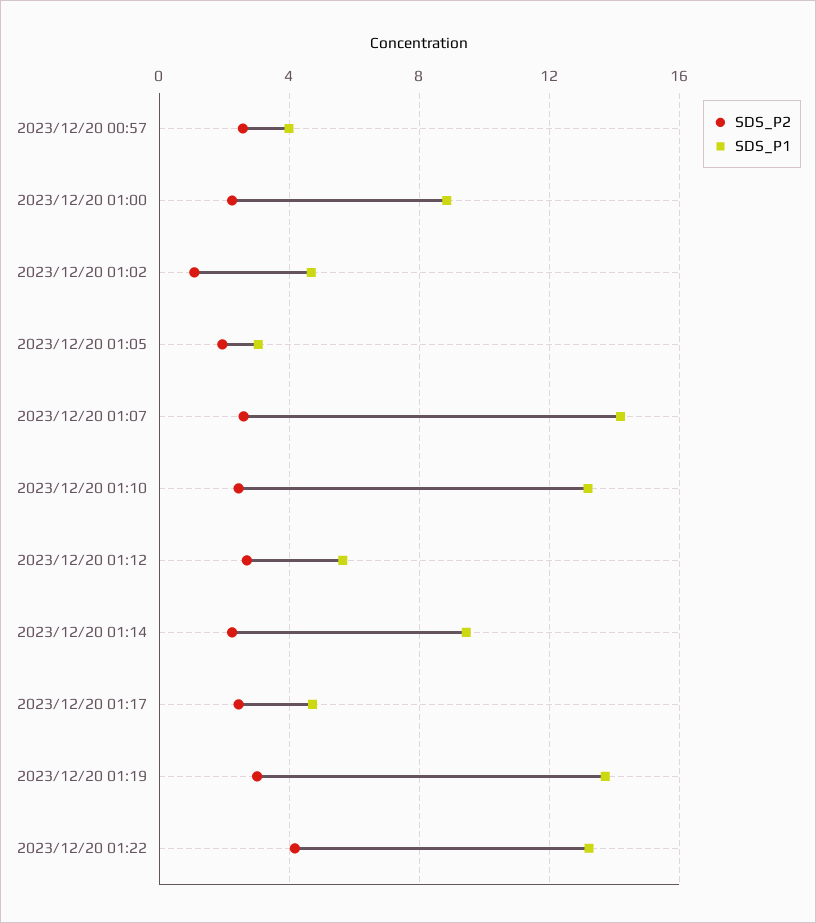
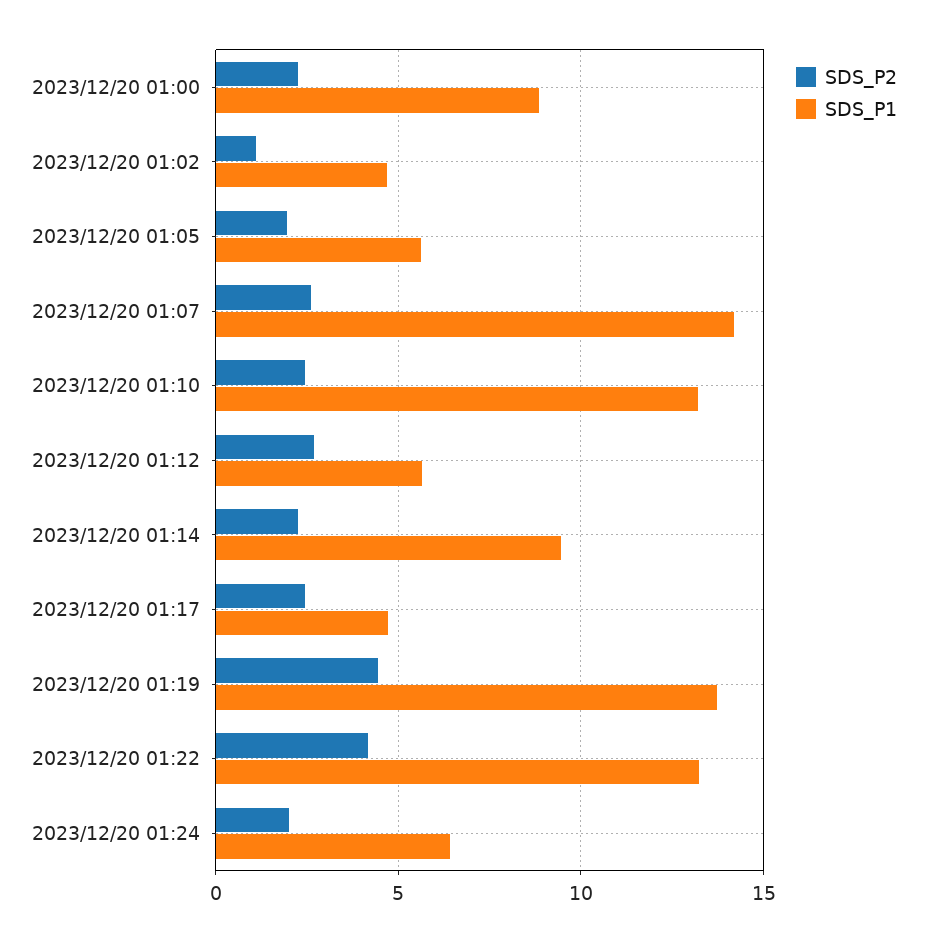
SDS_P2, 2023/12/20 00:57: 2.5 -> none
SDS_P1, 2023/12/20 00:57: 4 -> none
SDS_P1, 2023/12/20 01:05: 3 -> 5.5
SDS_P2, 2023/12/20 01:19: 3 -> 4.5
SDS_P2, 2023/12/20 01:24: none -> 2
SDS_P1, 2023/12/20 01:24: none -> 6.5

